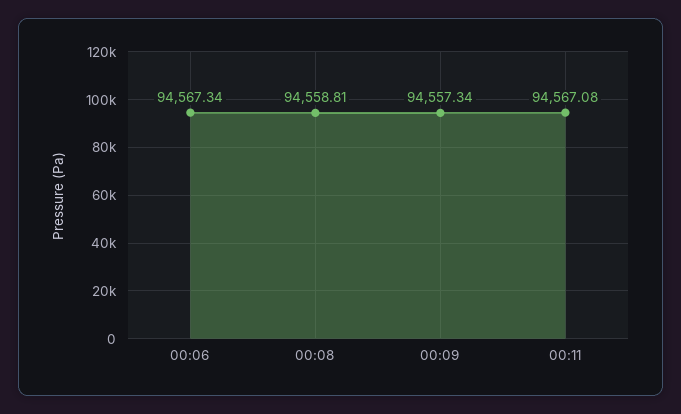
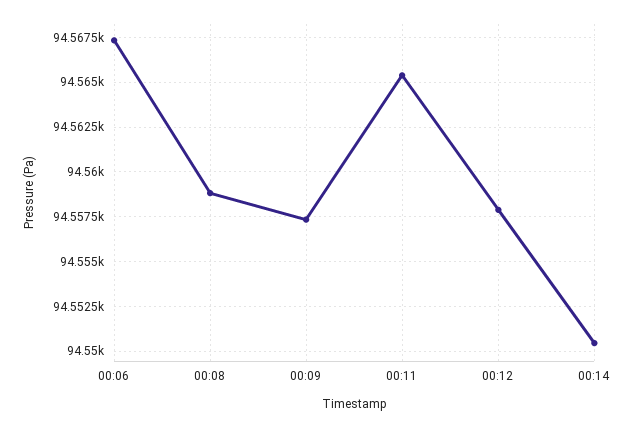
00:11: 94567.08 -> 94565.5
00:12: none -> 94558
00:14: none -> 94550.5

